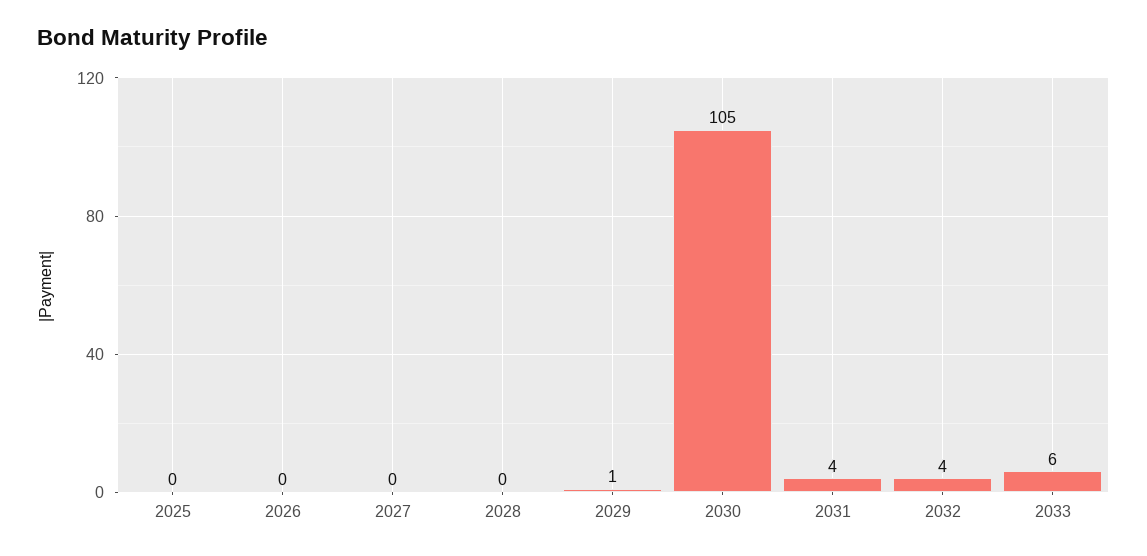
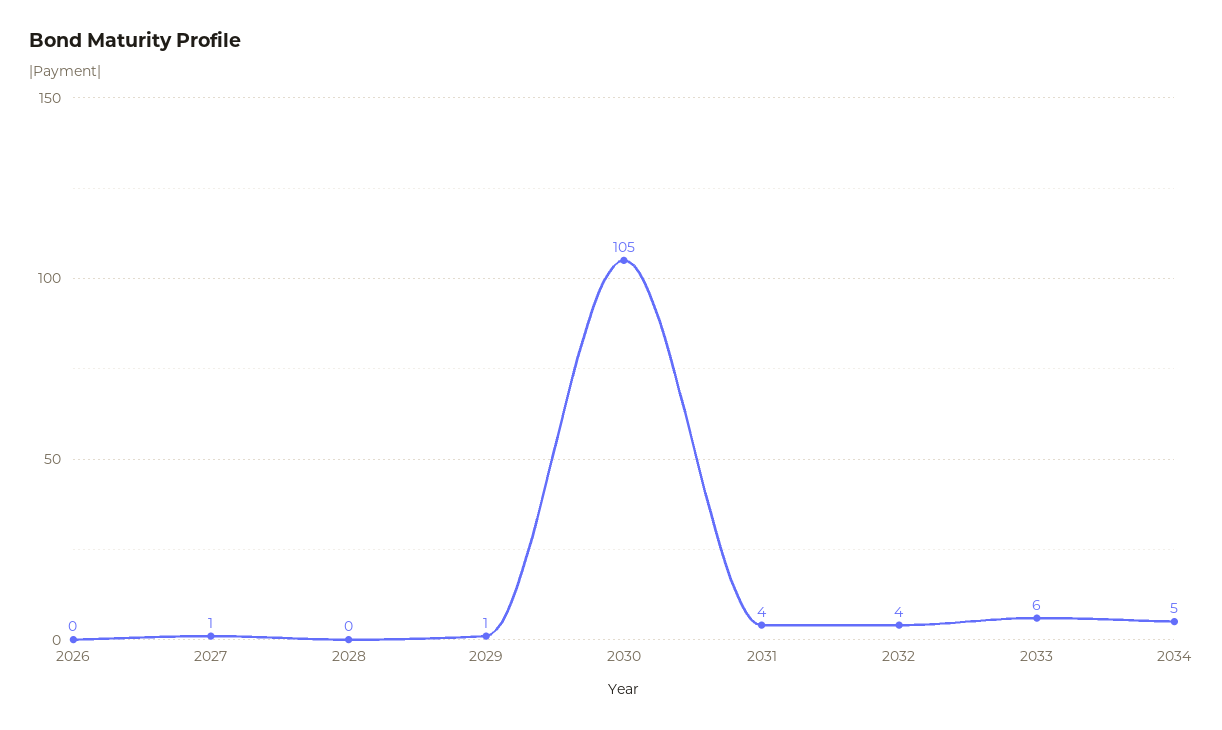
2025: 0 -> none
2027: 0 -> 1
2034: none -> 5

